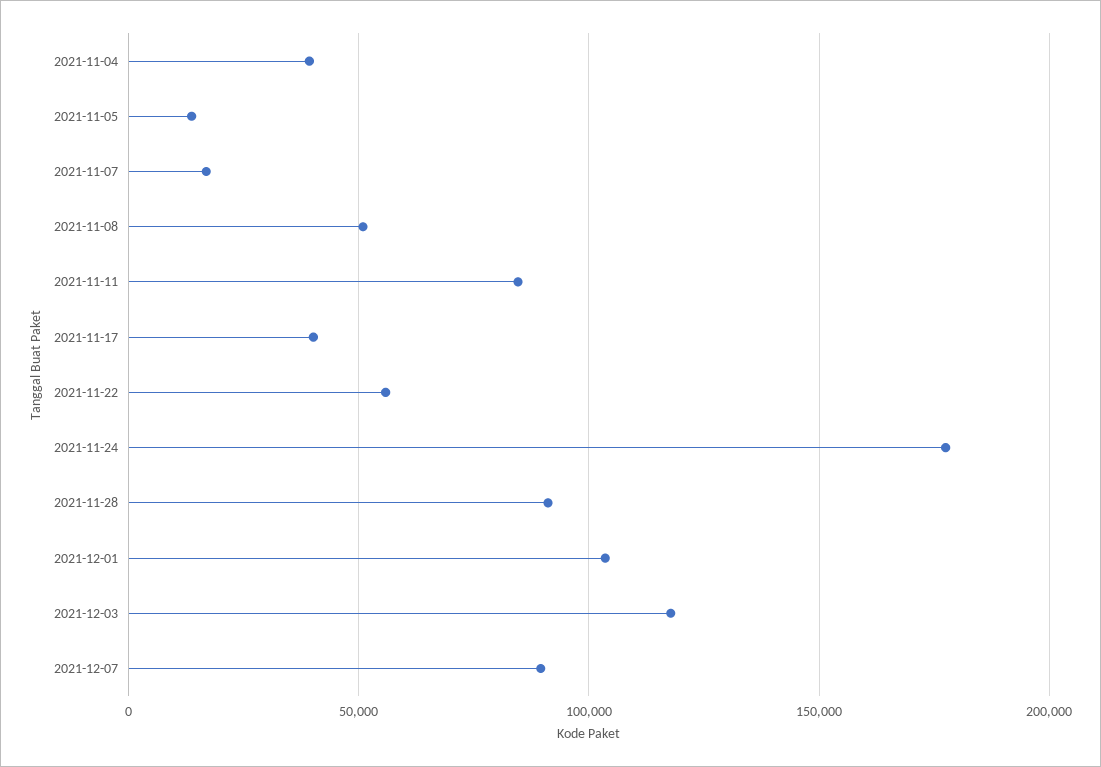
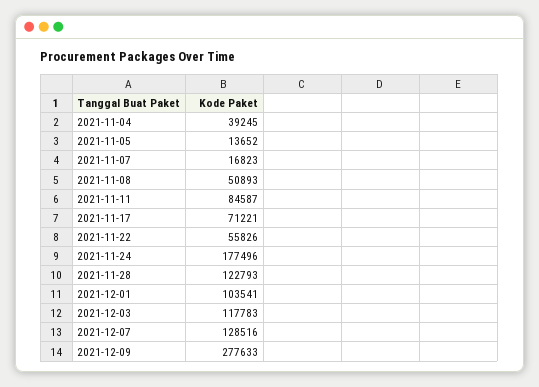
2021-11-17: 40000 -> 71221
2021-11-28: 90000 -> 122793
2021-12-07: 90000 -> 128516
2021-12-09: none -> 277633

